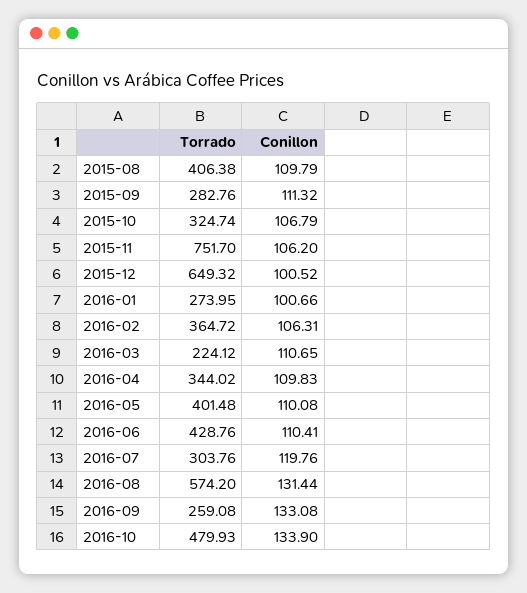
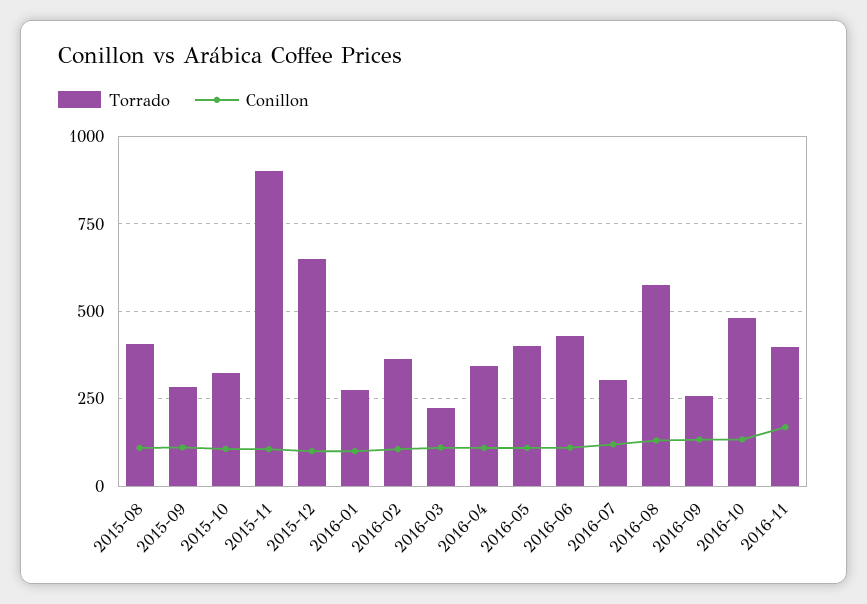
Torrado, 2015-11: 751.7 -> 900
Torrado, 2016-11: none -> 400
Conillon, 2016-11: none -> 175

